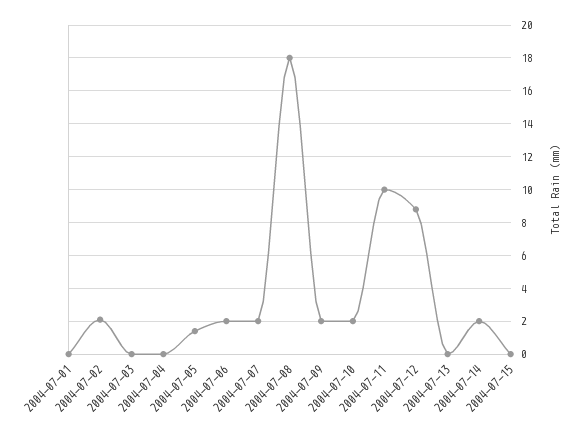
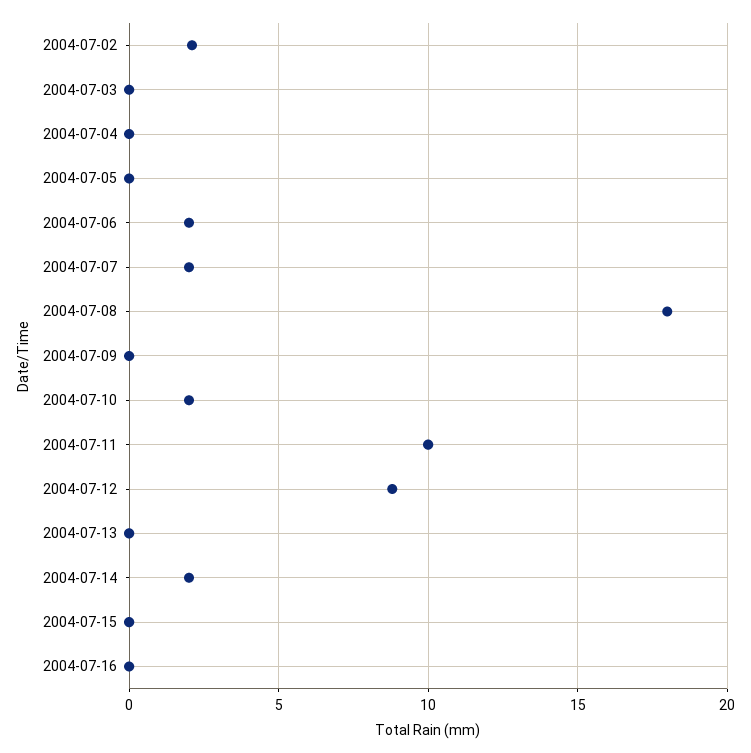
2004-07-01: 0 -> none
2004-07-05: 1.5 -> 0
2004-07-09: 2 -> 0
2004-07-16: none -> 0

